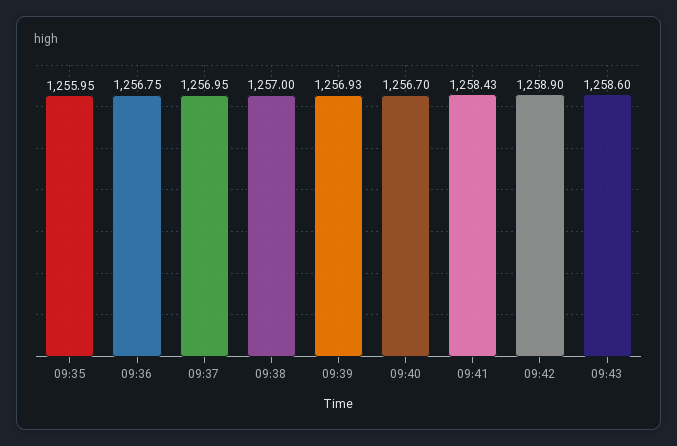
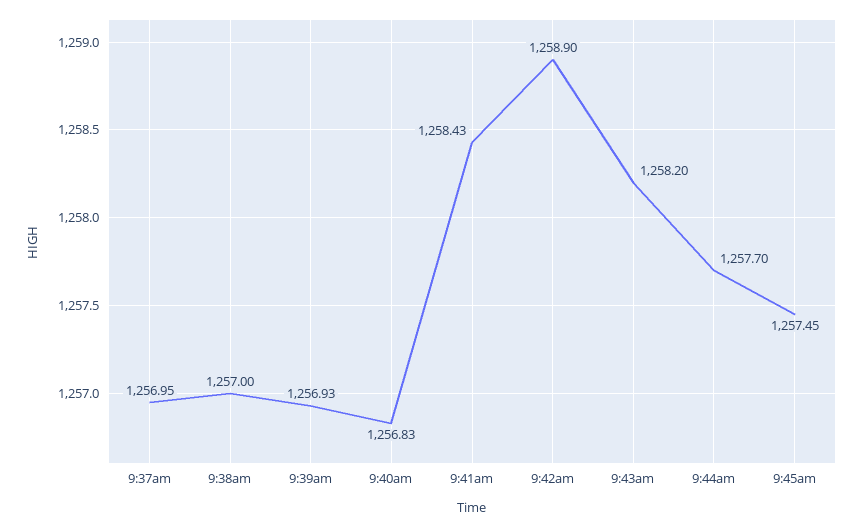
09:35: 1255.95 -> none
09:36: 1256.75 -> none
09:40: 1256.7 -> 1256.83
09:43: 1258.6 -> 1258.2
9:44am: none -> 1257.7
9:45am: none -> 1257.45

